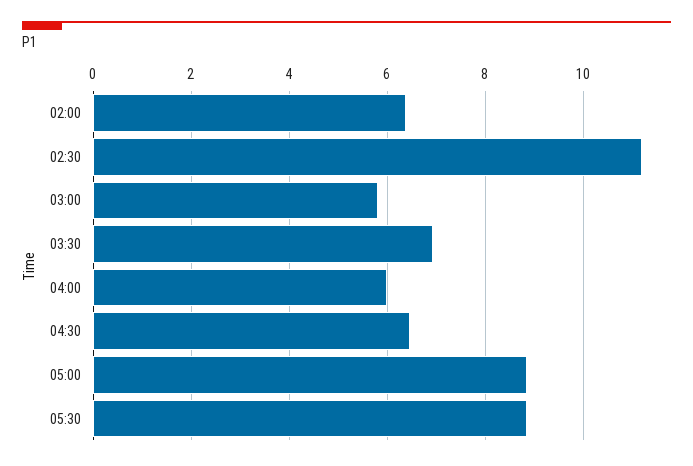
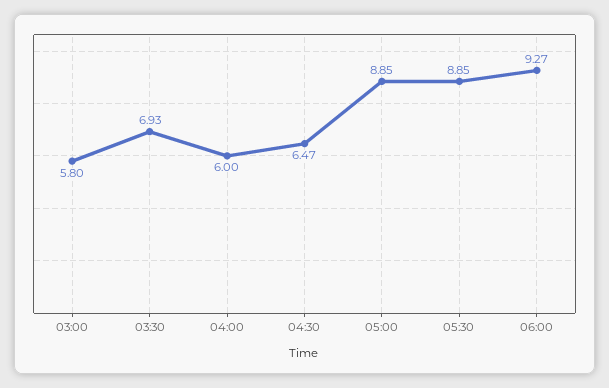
02:00: 6.4 -> none
02:30: 11.2 -> none
06:00: none -> 9.27

